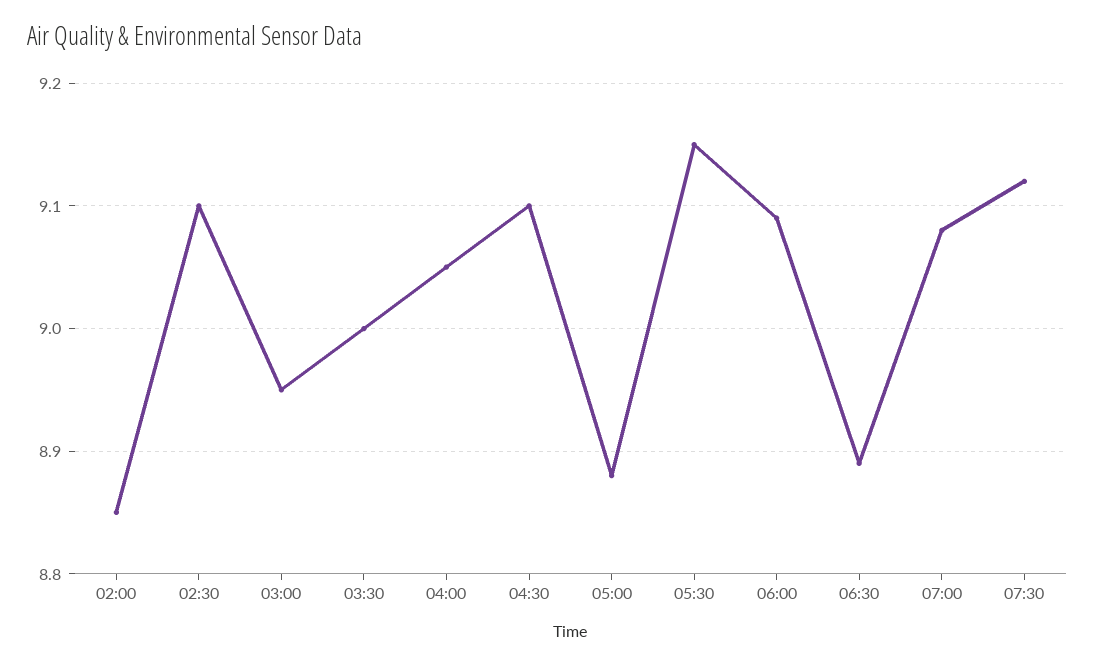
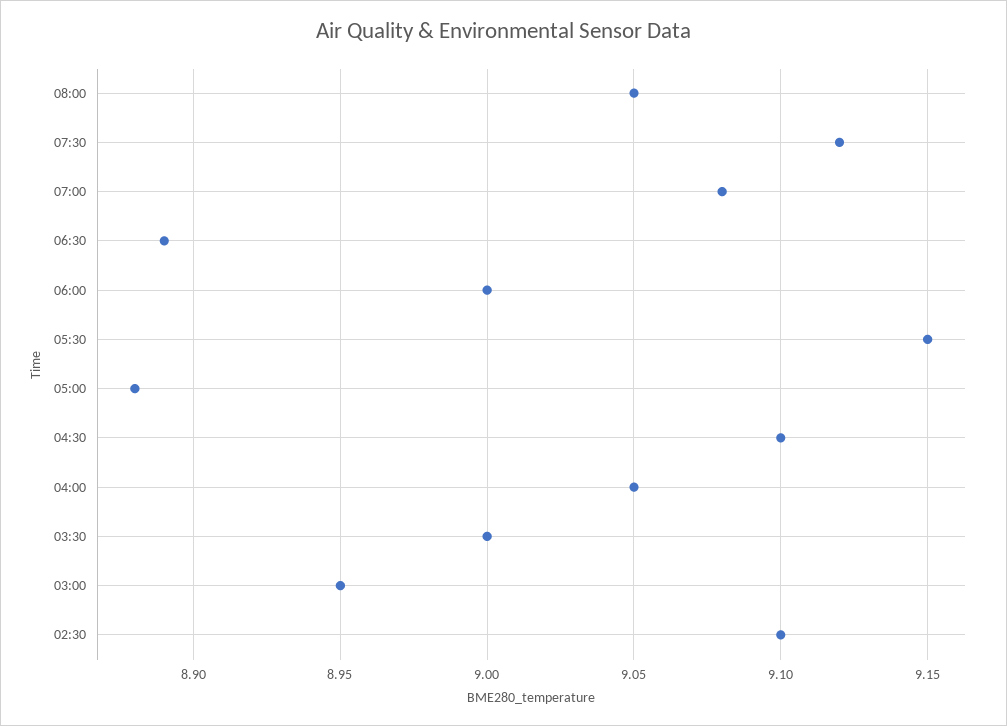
02:00: 8.85 -> none
06:00: 9.09 -> 9
08:00: none -> 9.05

